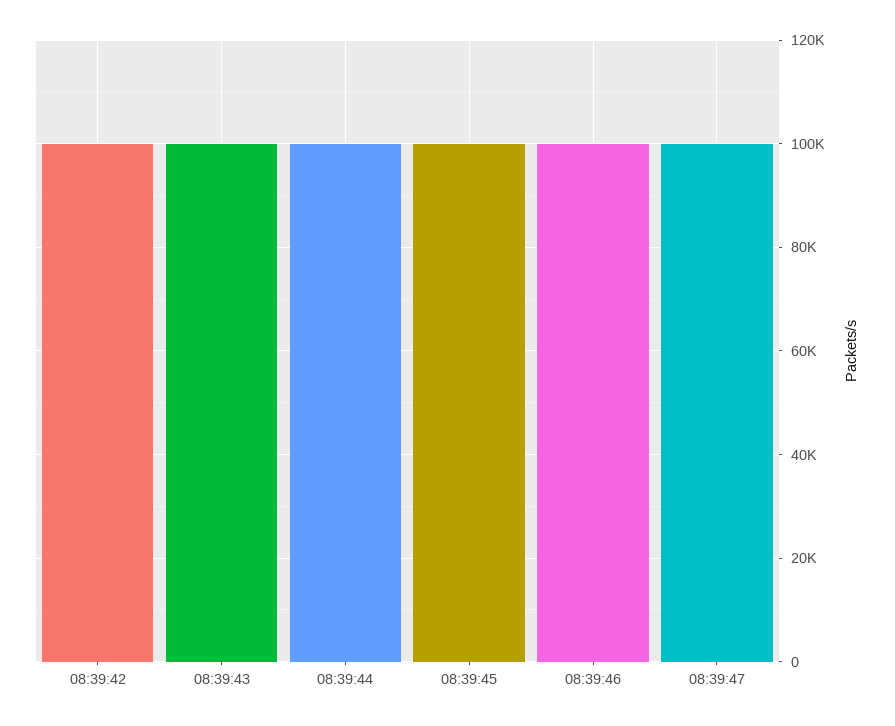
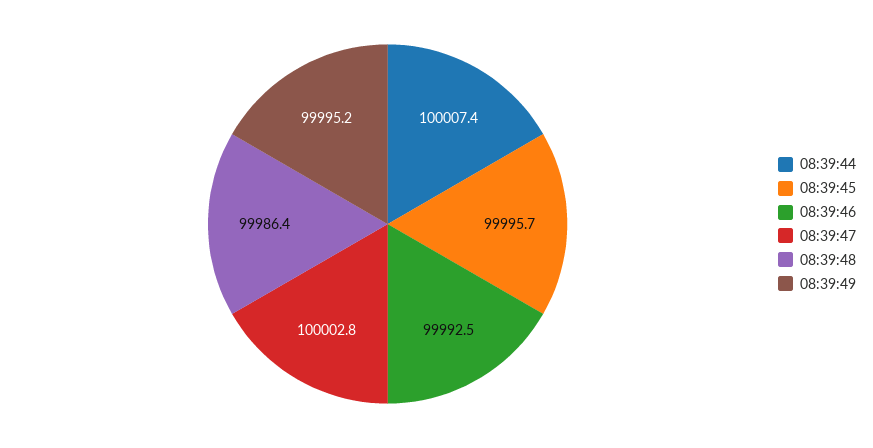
08:39:42: 100000 -> none
08:39:43: 100000 -> none
08:39:48: none -> 99986.4
08:39:49: none -> 99995.2

